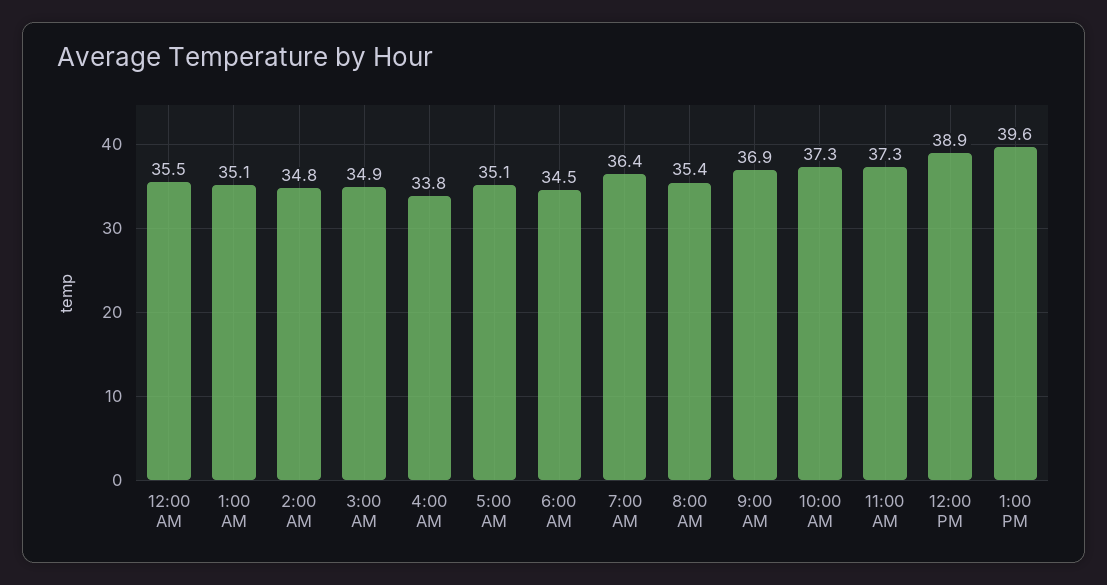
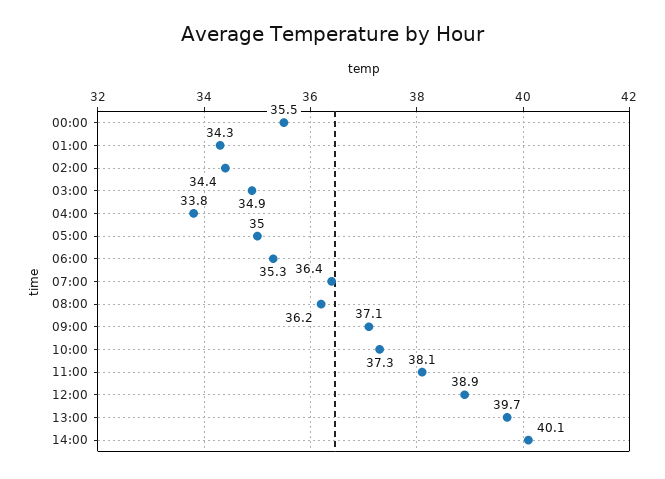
1:00 AM: 35.1 -> 34.3
2:00 AM: 34.8 -> 34.4
5:00 AM: 35.1 -> 35
6:00 AM: 34.5 -> 35.3
8:00 AM: 35.4 -> 36.2
9:00 AM: 36.9 -> 37.1
11:00 AM: 37.3 -> 38.1
1:00 PM: 39.6 -> 39.7
14:00: none -> 40.1

